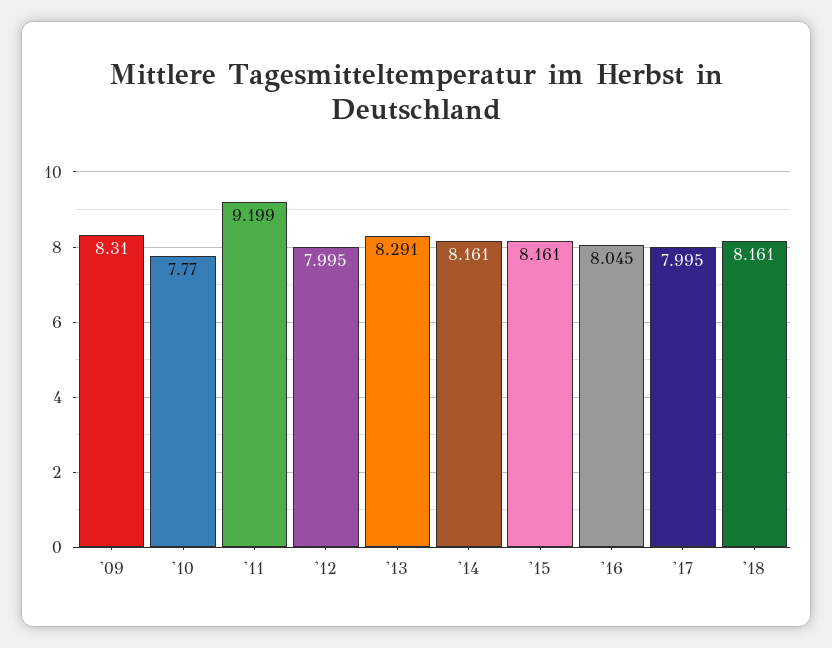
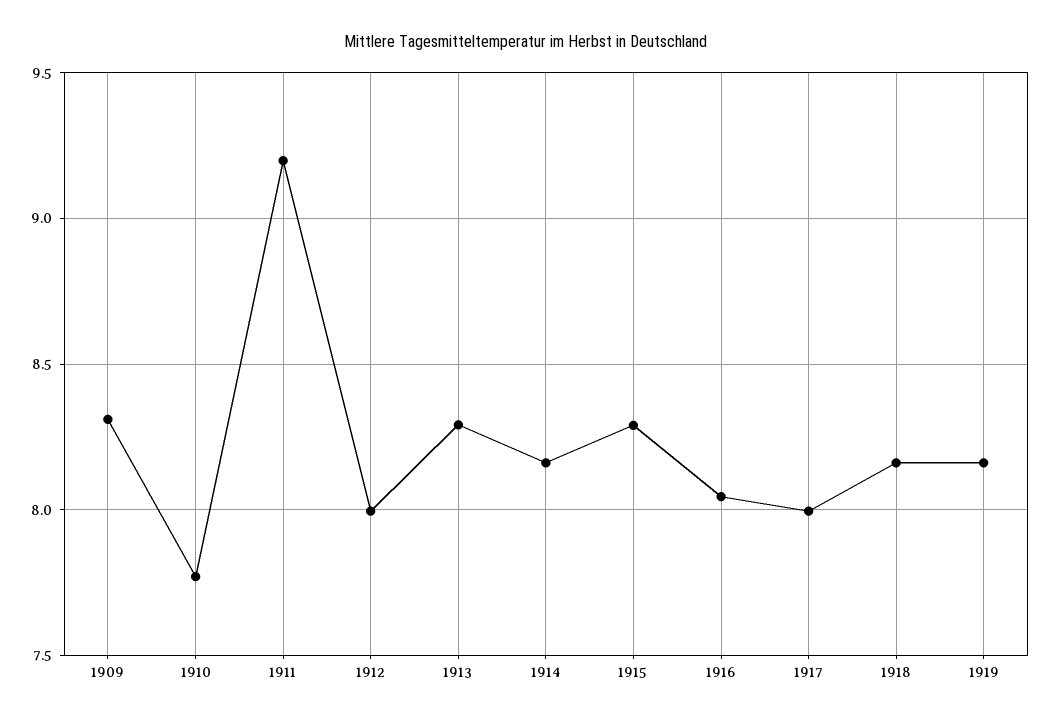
'15: 8.161 -> 8.3
1919: none -> 8.15

